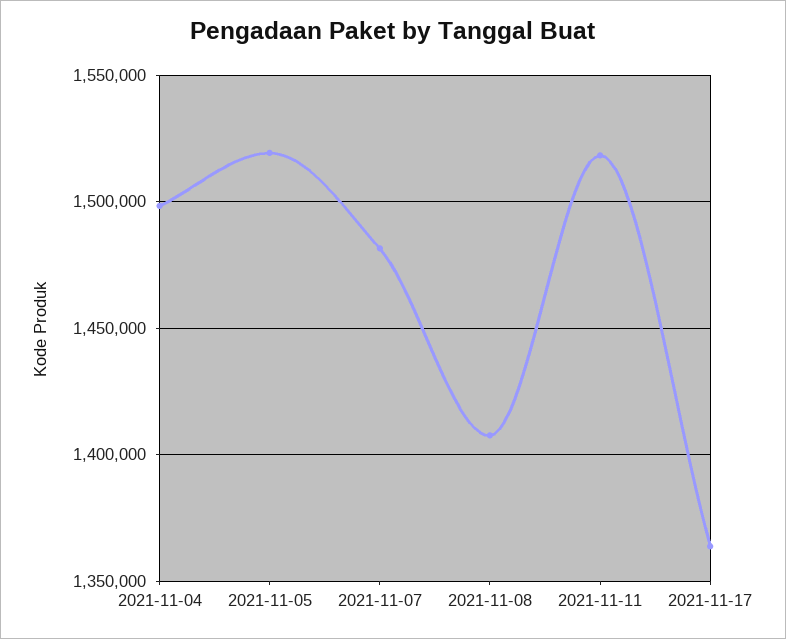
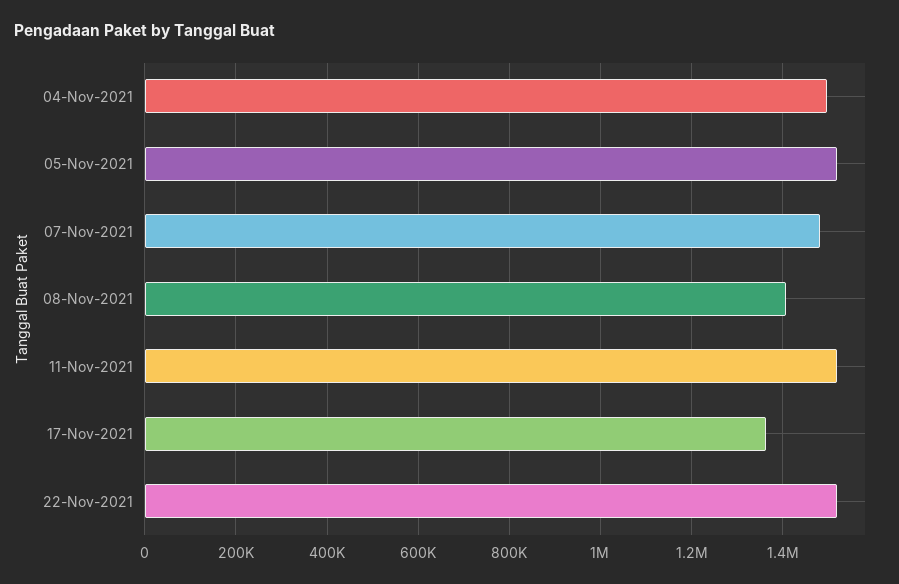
22-Nov-2021: none -> 1520000

